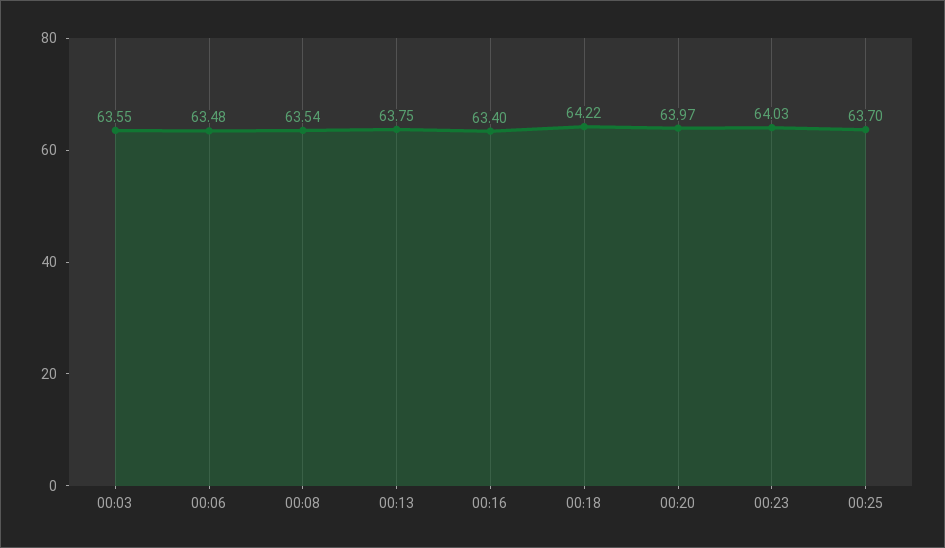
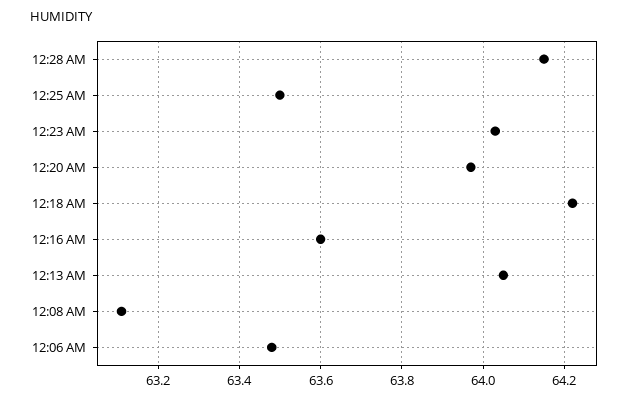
00:03: 63.55 -> none
00:08: 63.54 -> 63.1
00:13: 63.75 -> 64.05
00:16: 63.4 -> 63.6
00:25: 63.7 -> 63.5
12:28 AM: none -> 64.15

